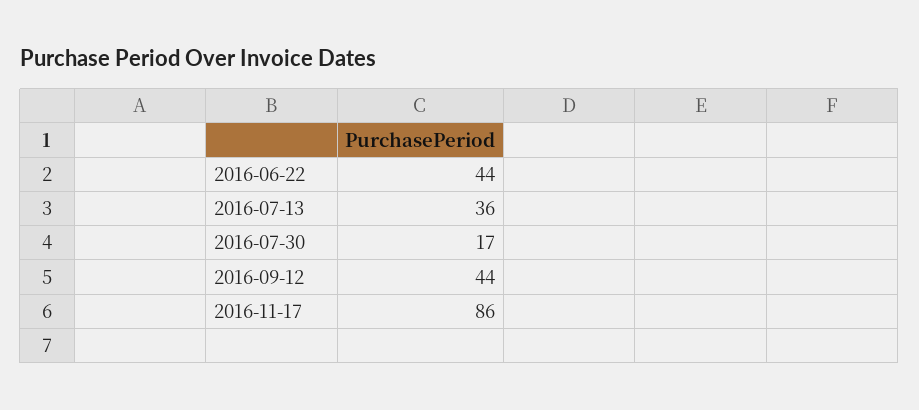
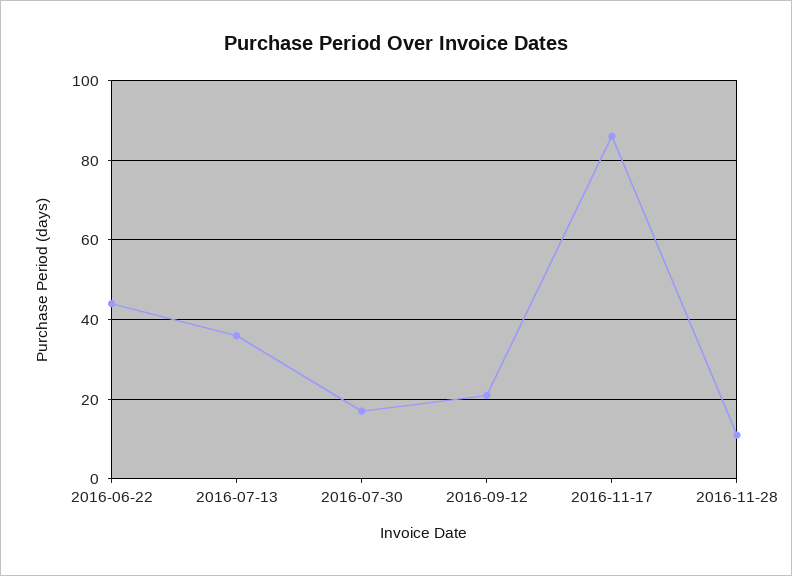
2016-09-12: 44 -> 20
2016-11-28: none -> 10

